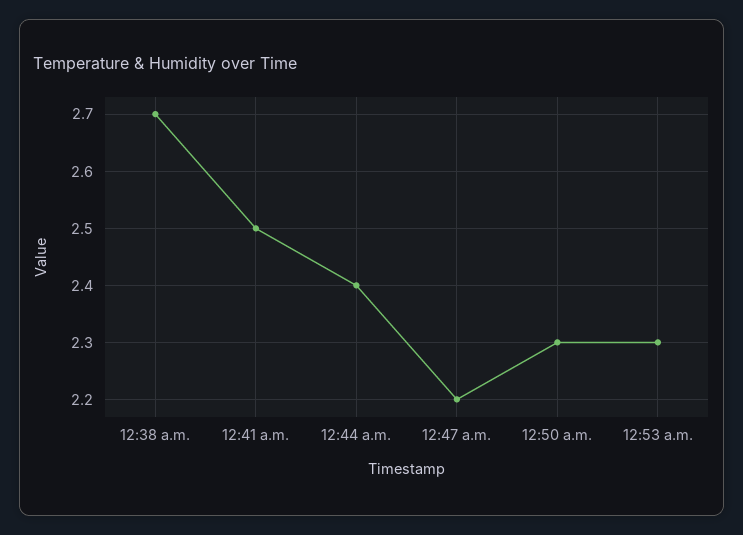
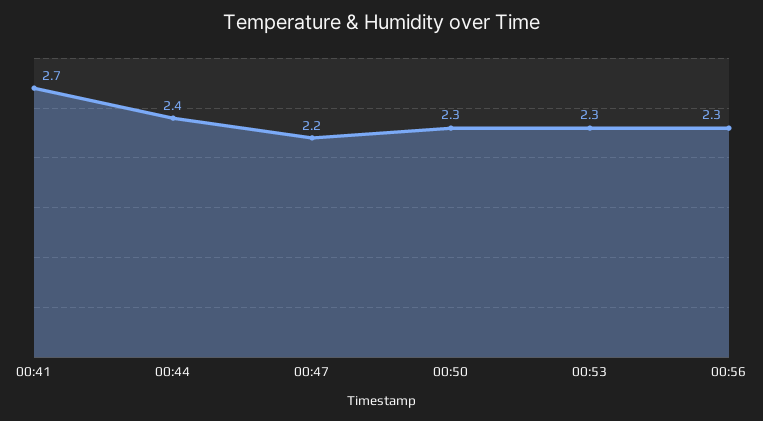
12:38 a.m.: 2.7 -> none
12:41 a.m.: 2.5 -> 2.7
00:56: none -> 2.3

